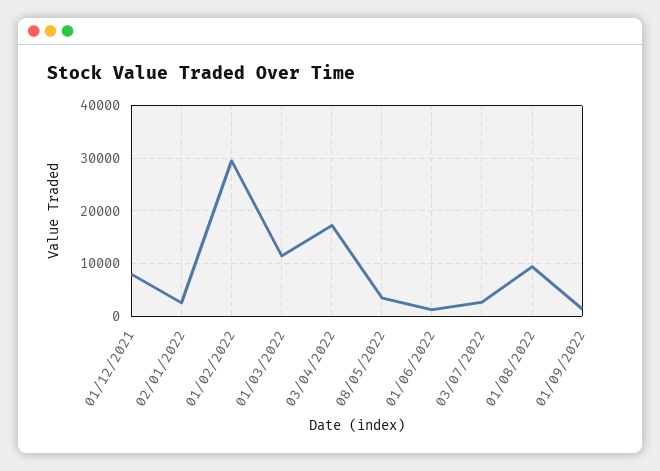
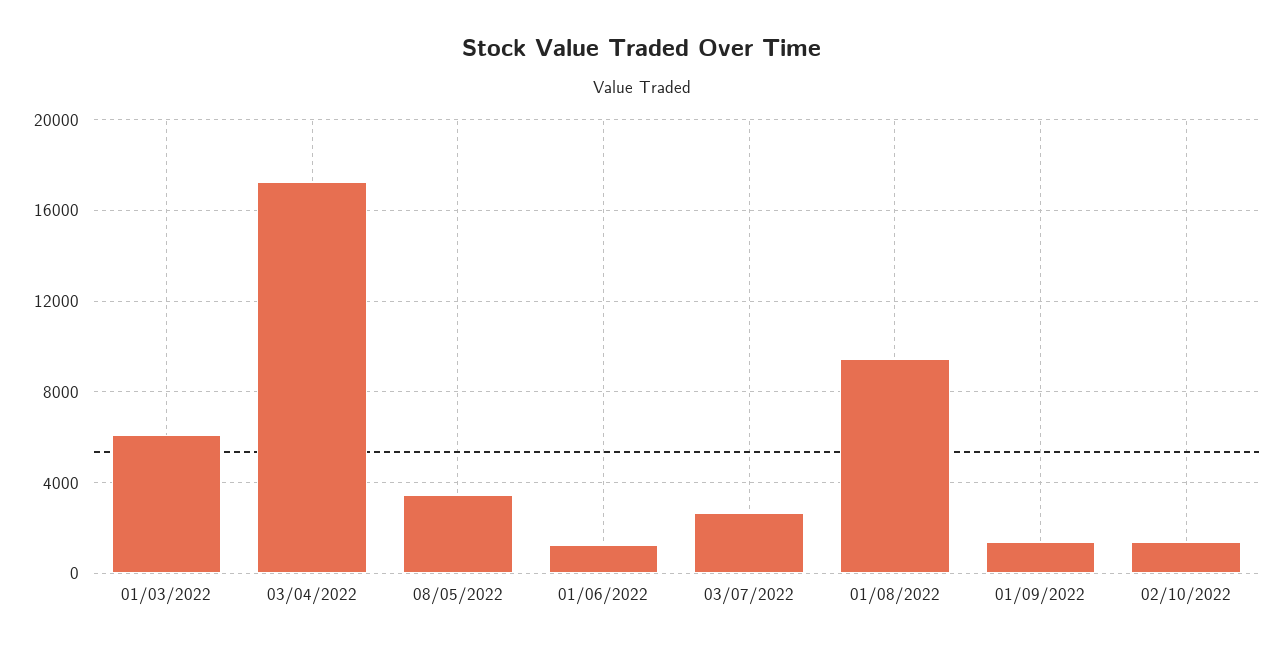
01/12/2021: 8000 -> none
02/01/2022: 2000 -> none
01/02/2022: 30000 -> none
01/03/2022: 12000 -> 6000
02/10/2022: none -> 1500

